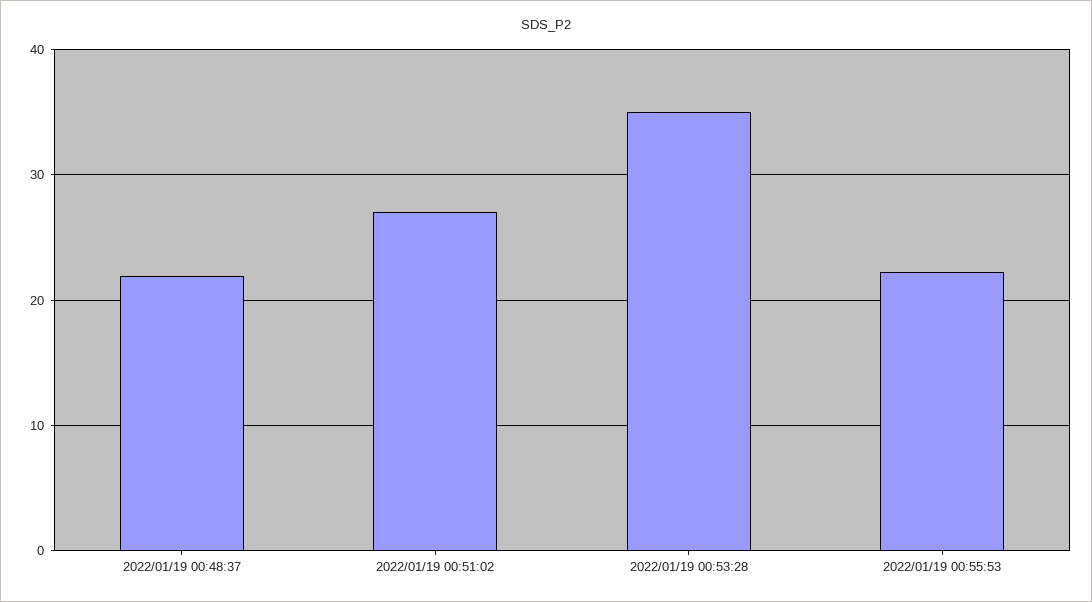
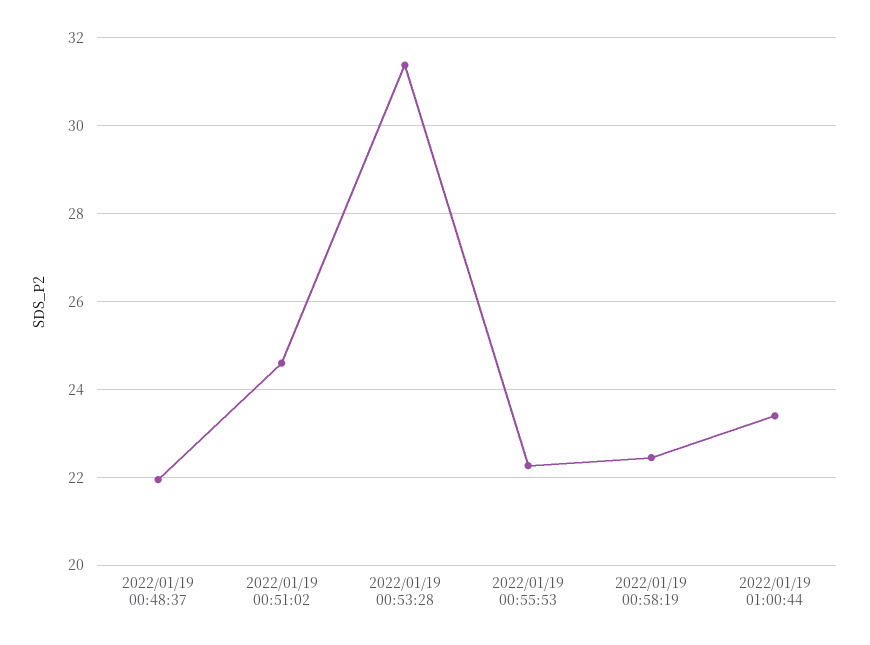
2022/01/19 00:51:02: 27 -> 24.6
2022/01/19 00:53:28: 35 -> 31.4
2022/01/19 00:58:19: none -> 22.4
2022/01/19 01:00:44: none -> 23.4

